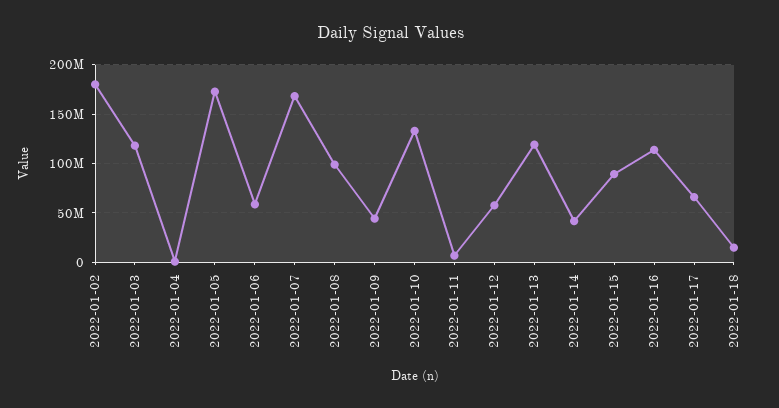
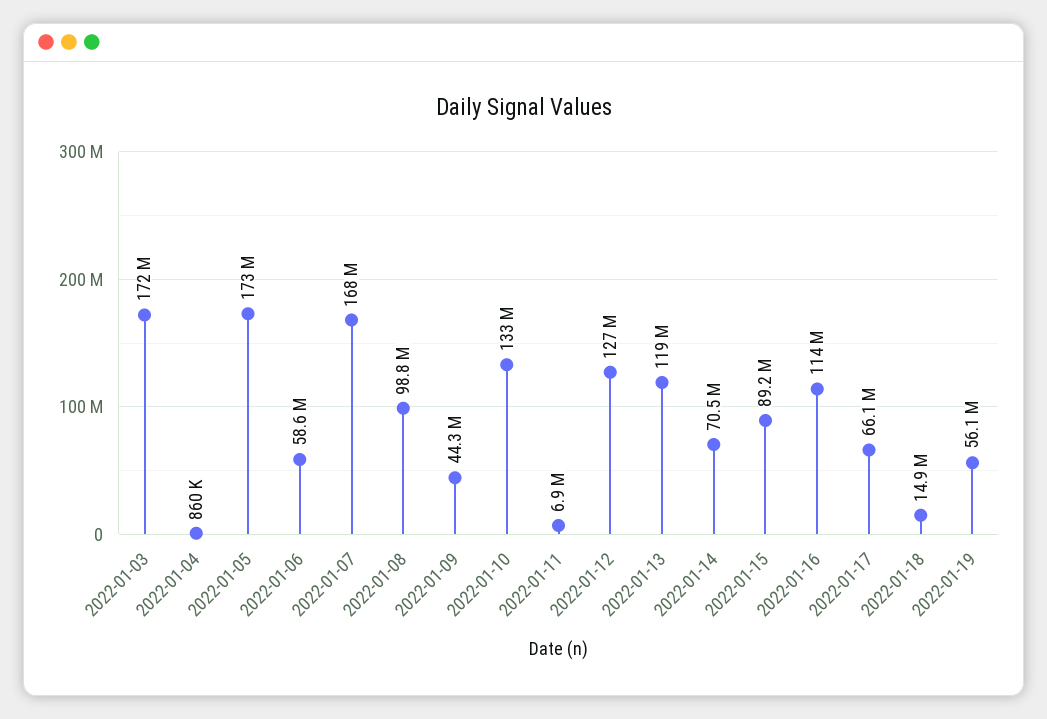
2022-01-02: 180000000 -> none
2022-01-03: 120000000 -> 172000000
2022-01-12: 60000000 -> 127000000
2022-01-14: 40000000 -> 70500000
2022-01-19: none -> 56100000

